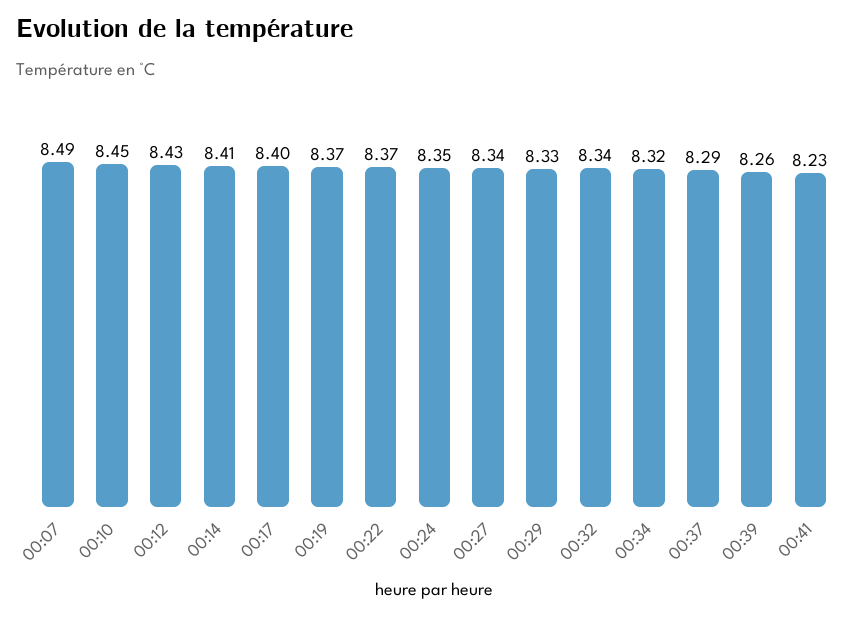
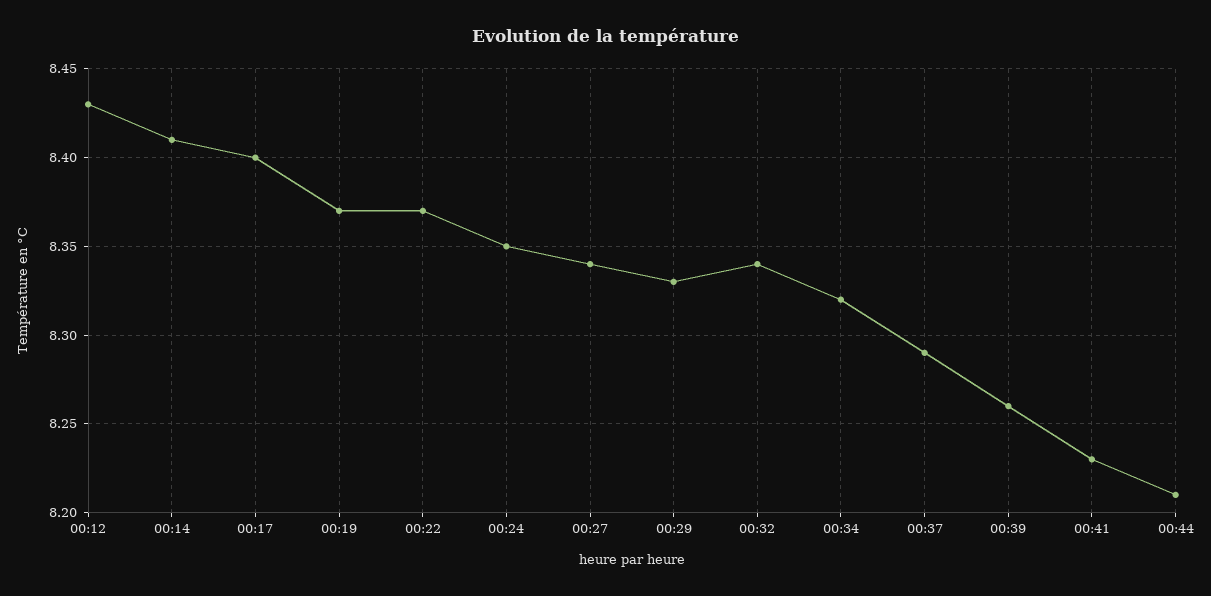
00:07: 8.49 -> none
00:10: 8.45 -> none
00:44: none -> 8.21

